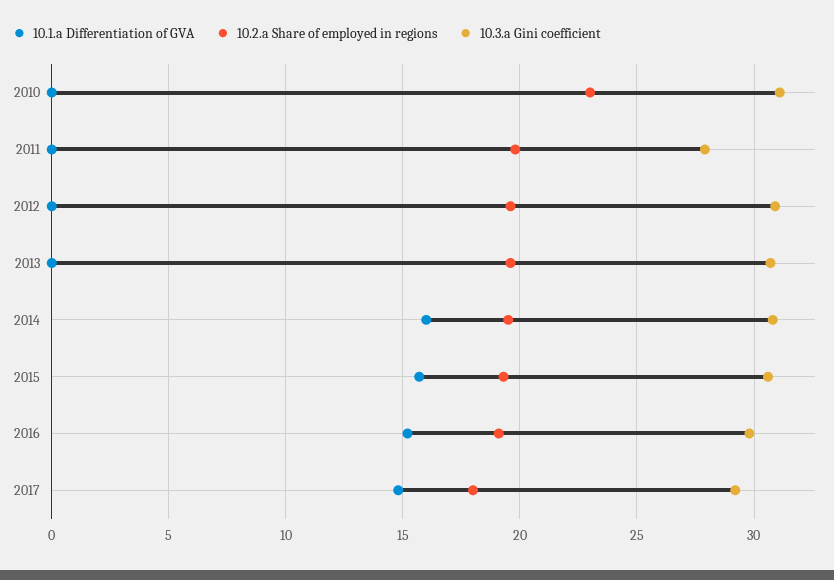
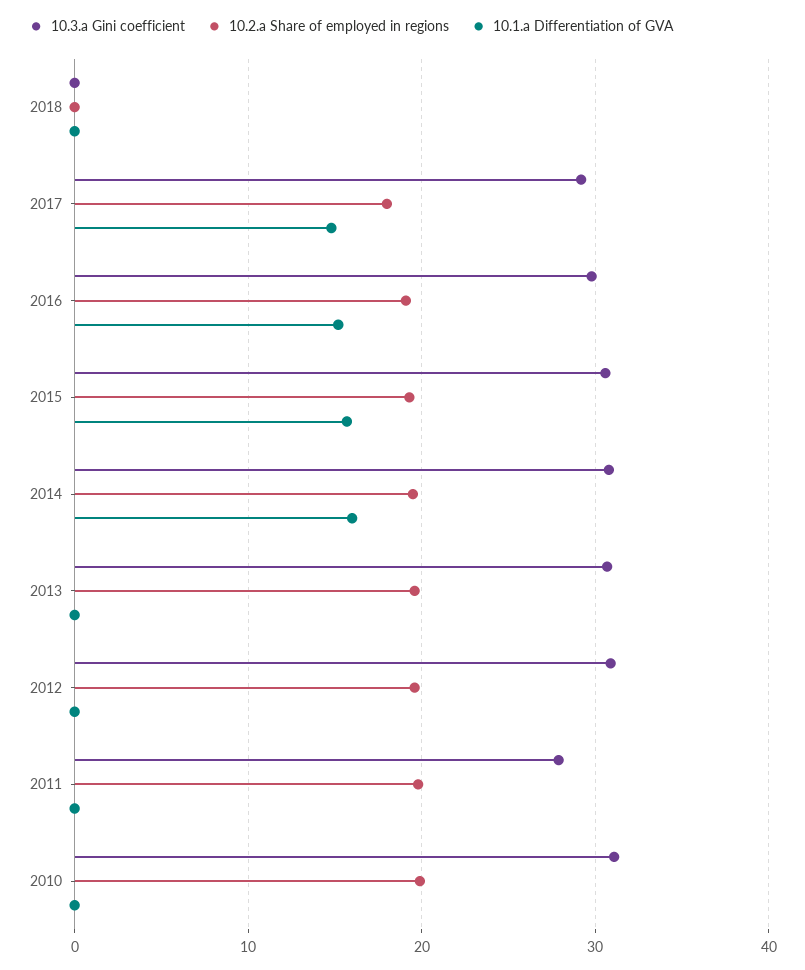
10.2.a Share of employed in regions, 2010: 23 -> 20
10.3.a Gini coefficient, 2018: none -> 0
10.2.a Share of employed in regions, 2018: none -> 0
10.1.a Differentiation of GVA, 2018: none -> 0

